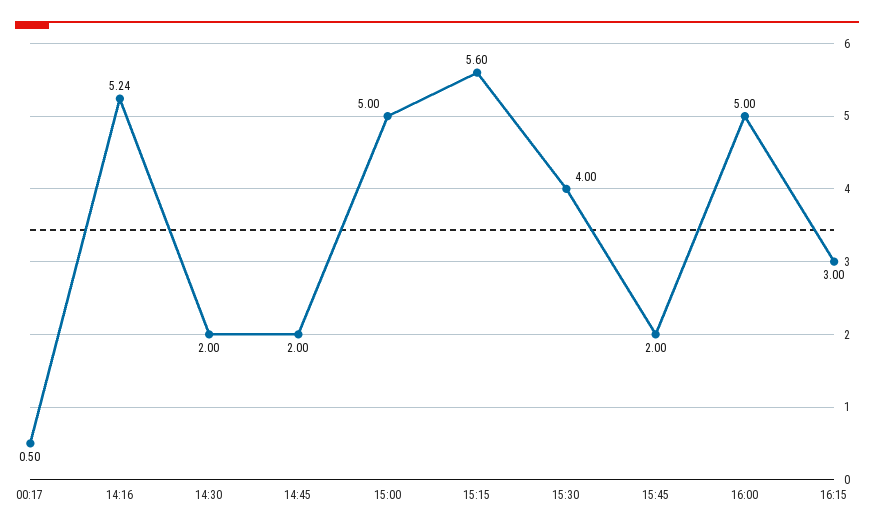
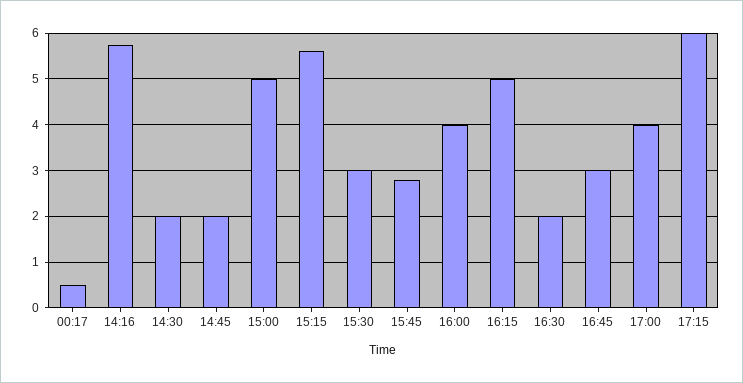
14:16: 5.24 -> 5.8
15:30: 4 -> 3
15:45: 2 -> 2.8
16:00: 5 -> 4
16:15: 3 -> 5
16:30: none -> 2
16:45: none -> 3
17:00: none -> 4
17:15: none -> 6

